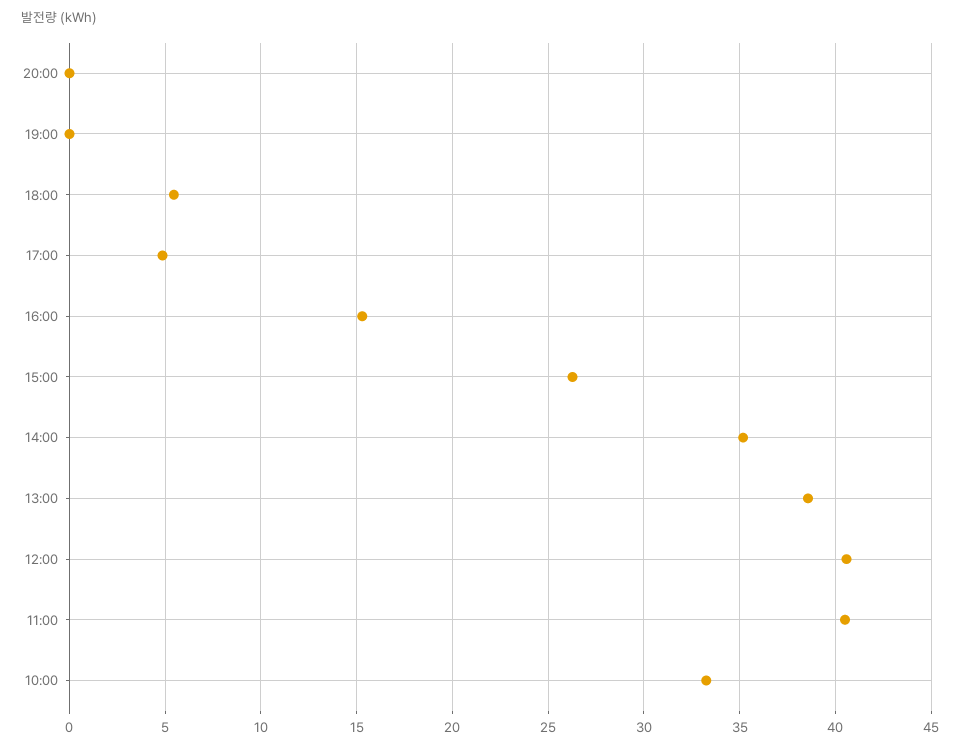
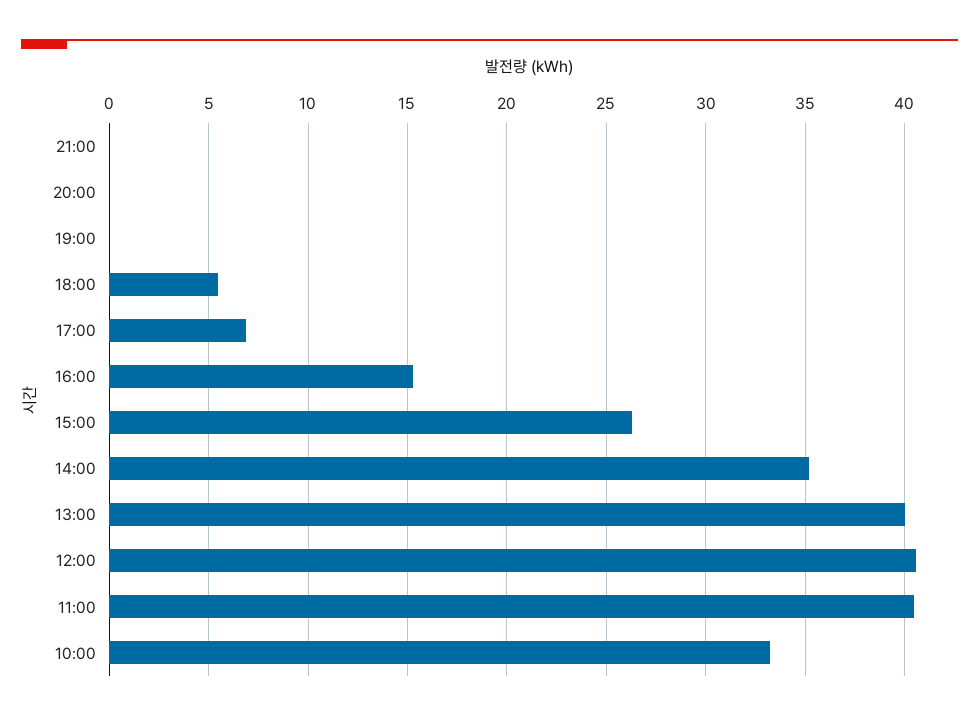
17:00: 5 -> 7
13:00: 38.5 -> 40
21:00: none -> 0

